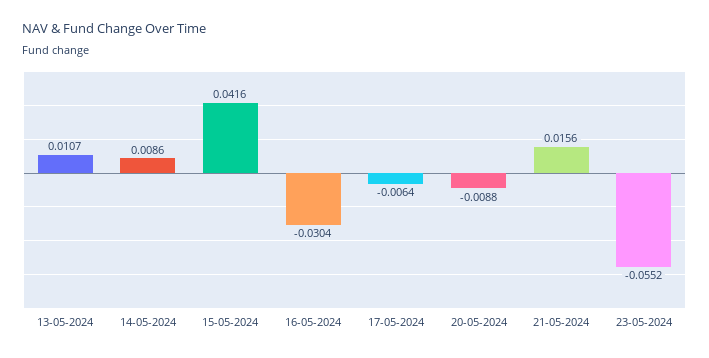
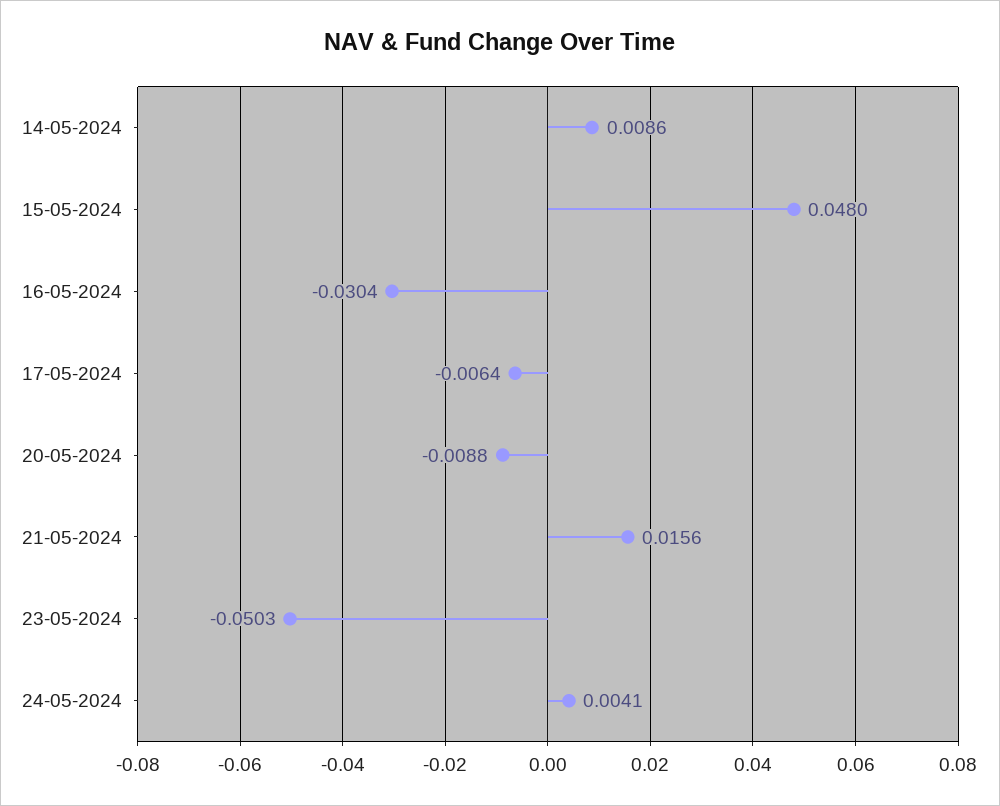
13-05-2024: 0.0107 -> none
15-05-2024: 0.0416 -> 0.048
23-05-2024: -0.0552 -> -0.0503
24-05-2024: none -> 0.0041

